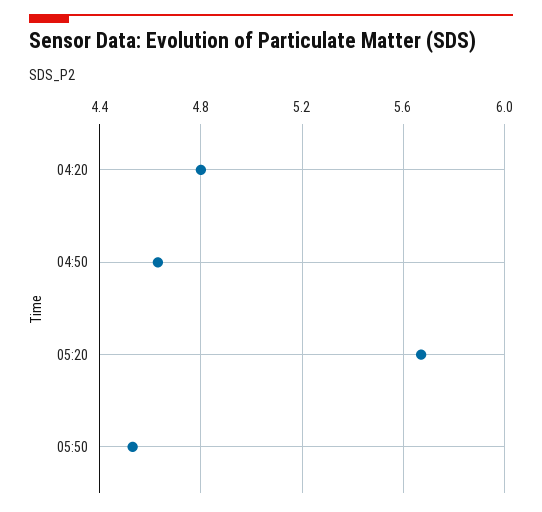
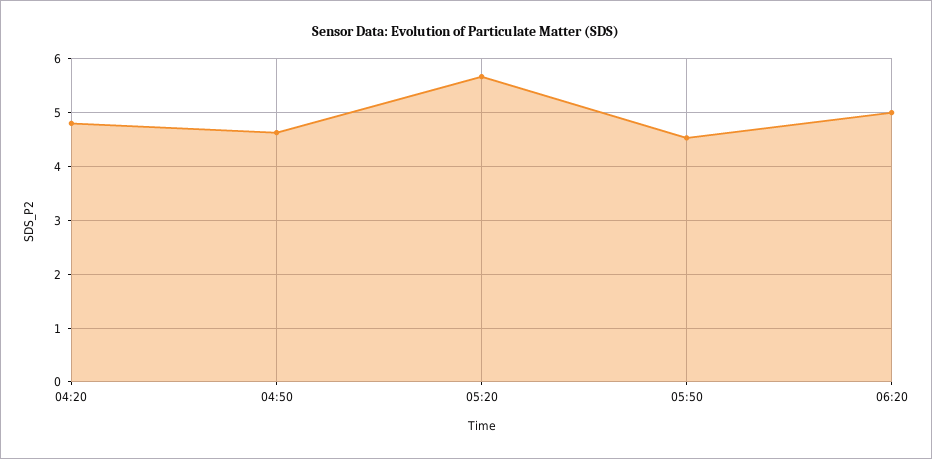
06:20: none -> 5

